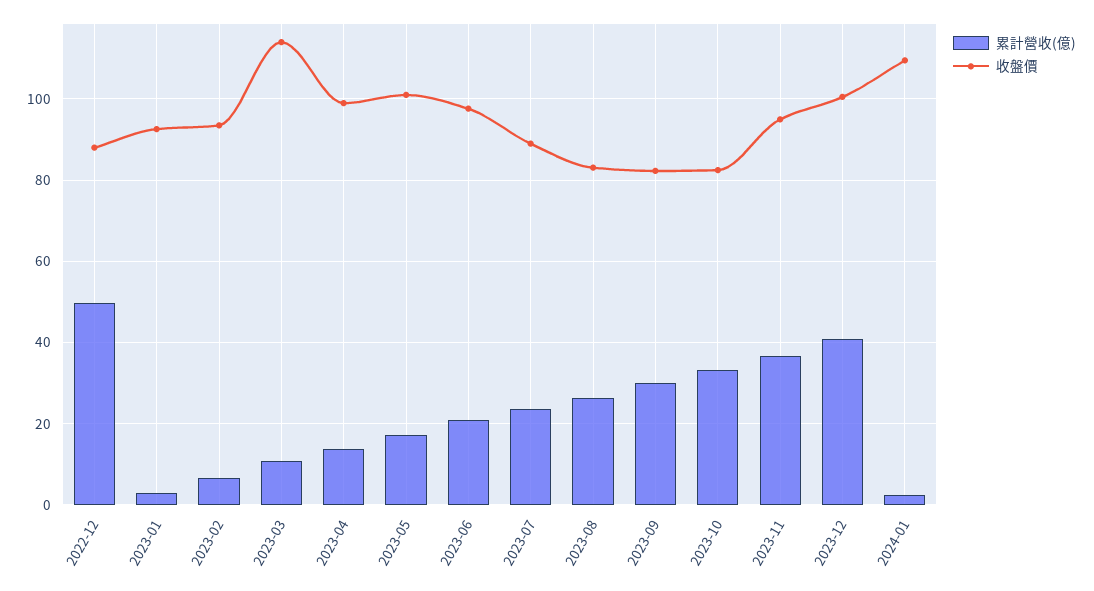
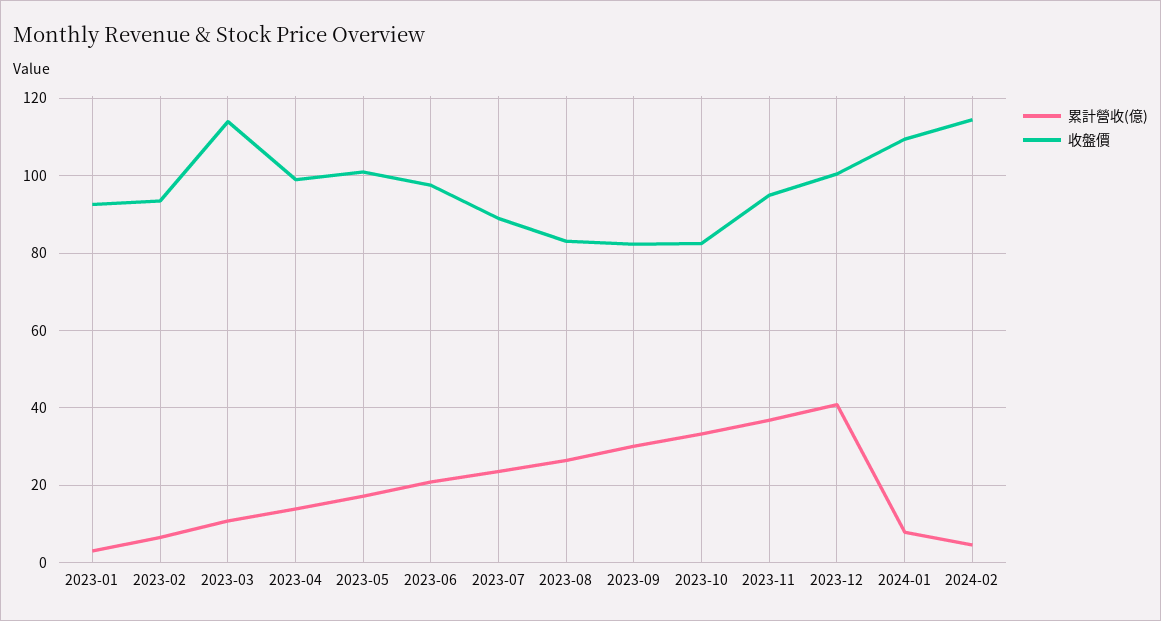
累計營收(億), 2022-12: 50 -> none
收盤價, 2022-12: 88 -> none
累計營收(億), 2024-01: 2 -> 8
累計營收(億), 2024-02: none -> 4
收盤價, 2024-02: none -> 114

